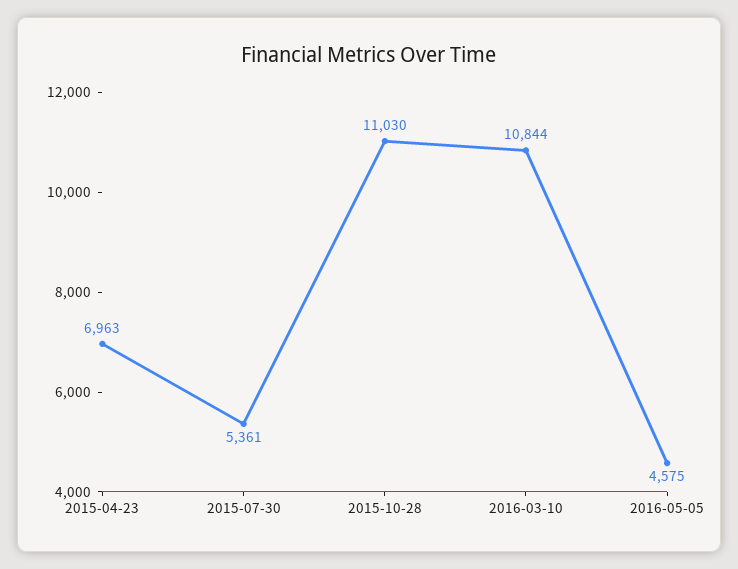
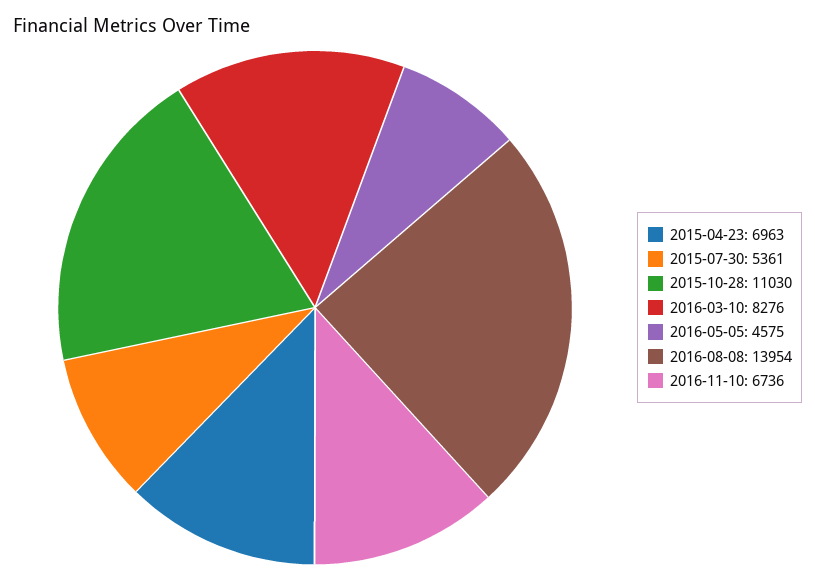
2016-03-10: 10844 -> 8276
2016-08-08: none -> 13954
2016-11-10: none -> 6736

